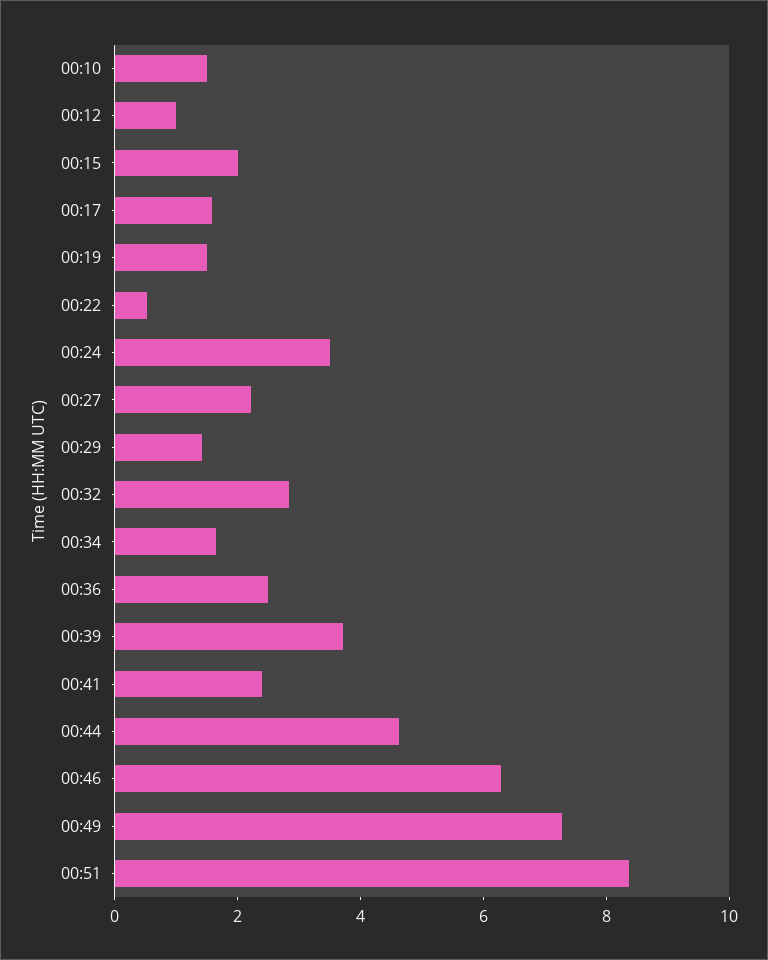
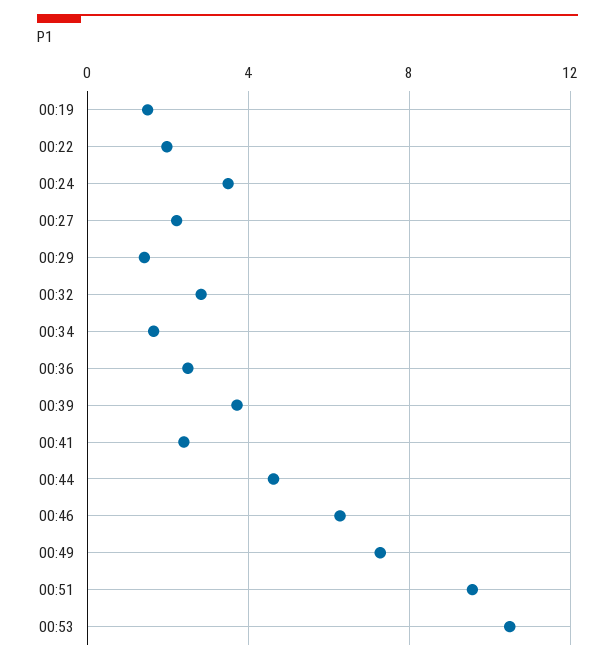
00:10: 1.5 -> none
00:12: 1 -> none
00:15: 2 -> none
00:17: 1.5 -> none
00:22: 0.5 -> 2
00:51: 8.5 -> 9.5
00:53: none -> 10.5

